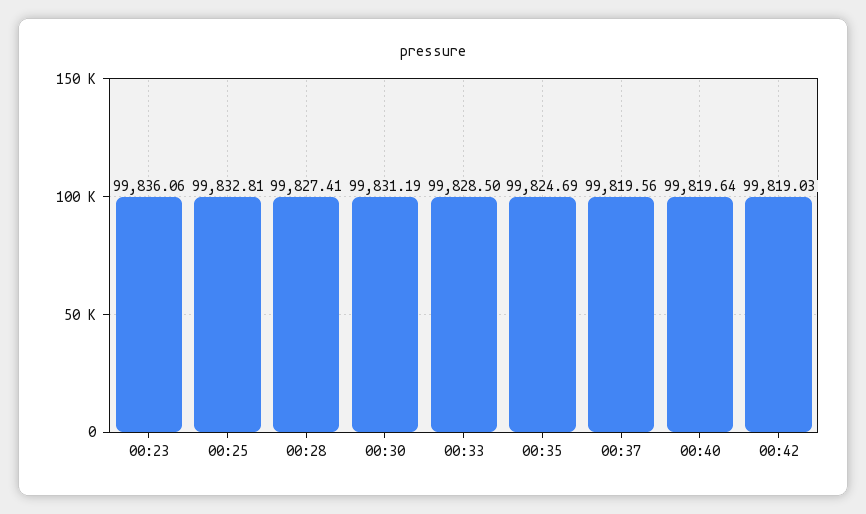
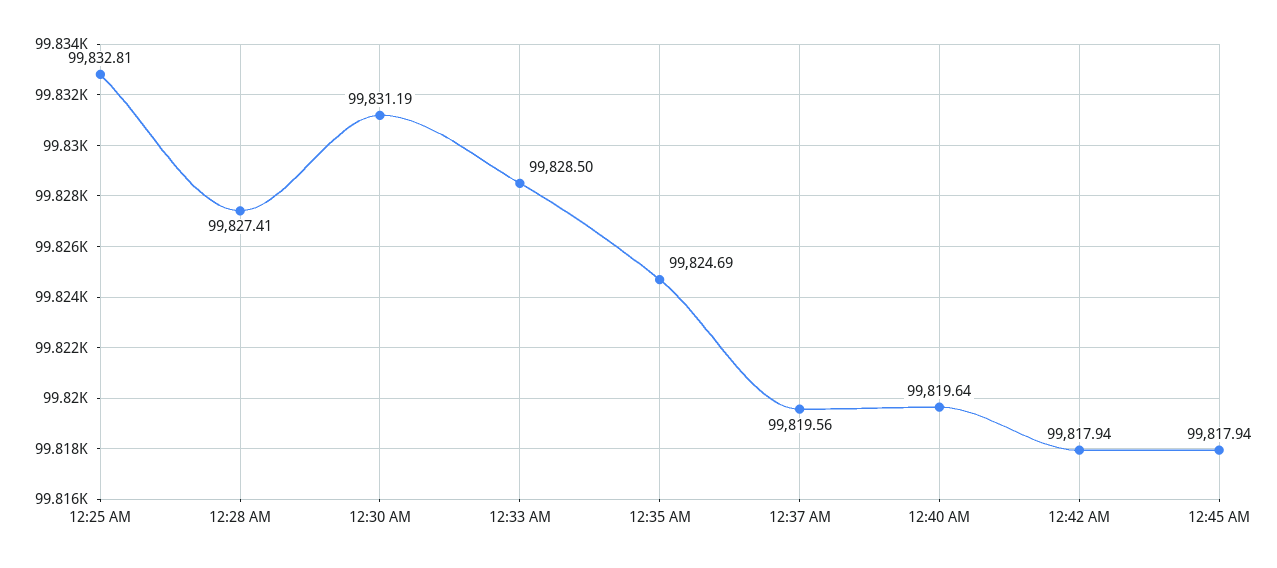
00:23: 99836.06 -> none
00:42: 99819.03 -> 99817.94
12:45 AM: none -> 99817.94

